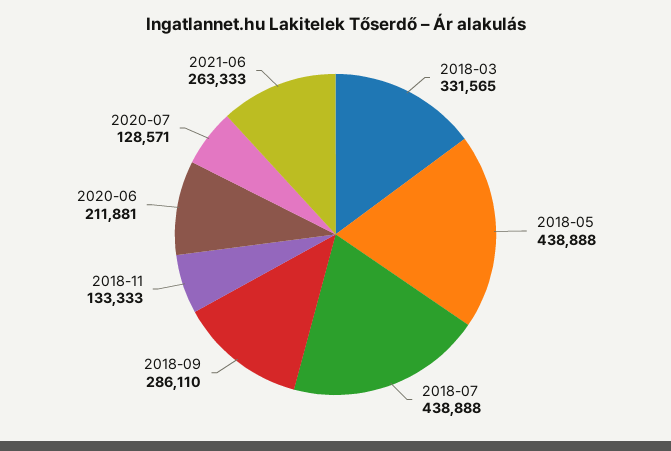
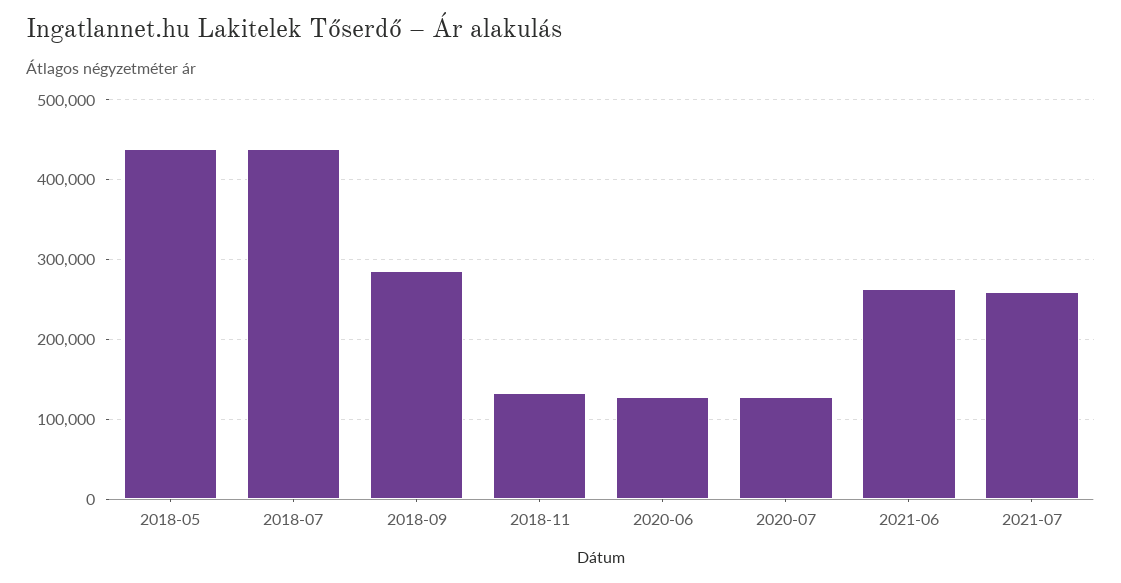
2018-03: 331565 -> none
2020-06: 211881 -> 130000
2021-07: none -> 260000

